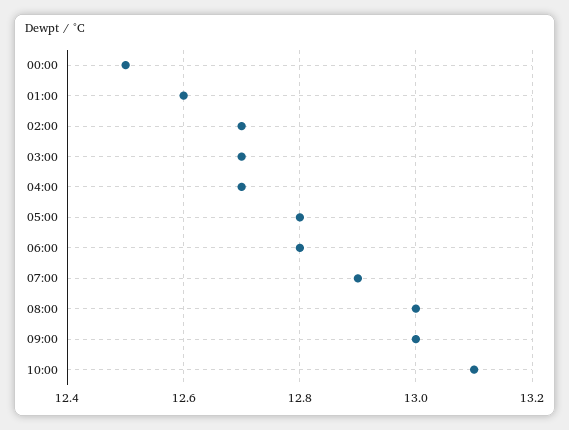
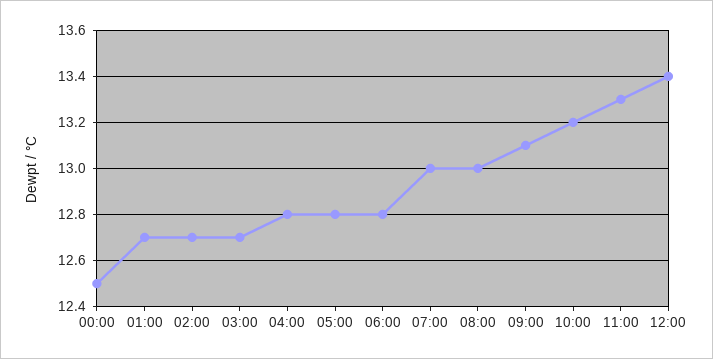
01:00: 12.6 -> 12.7
04:00: 12.7 -> 12.8
07:00: 12.9 -> 13
09:00: 13 -> 13.1
10:00: 13.1 -> 13.2
11:00: none -> 13.3
12:00: none -> 13.4

